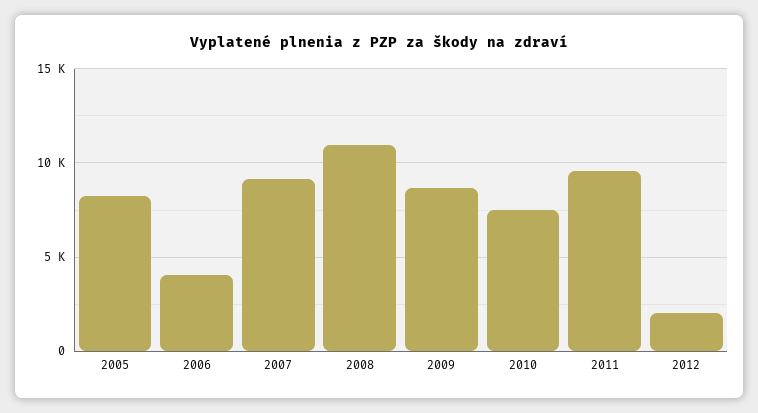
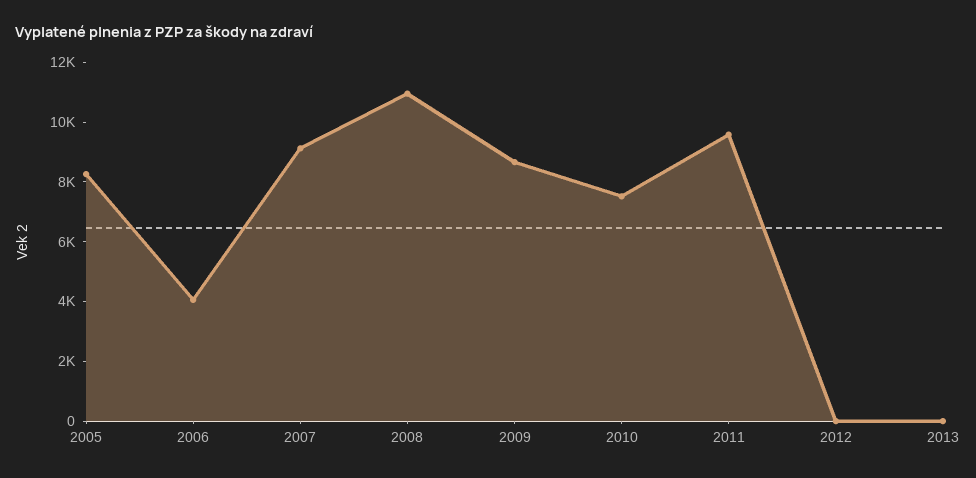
2012: 2000 -> 0
2013: none -> 0

